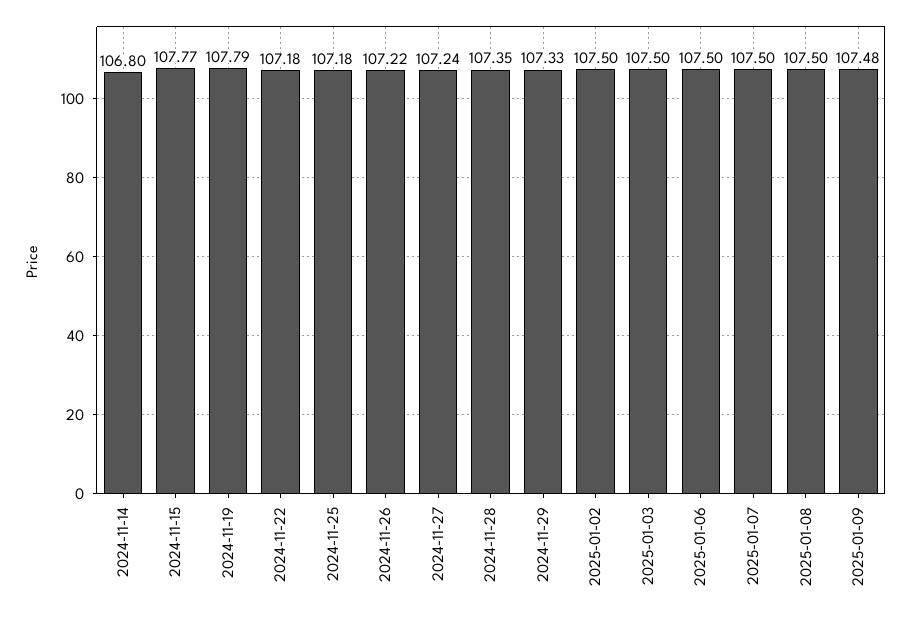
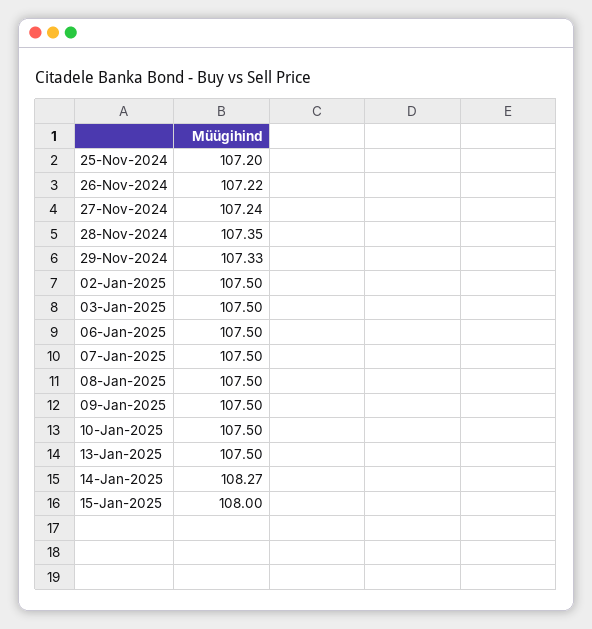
2024-11-14: 106.8 -> none
2024-11-15: 107.77 -> none
2024-11-19: 107.79 -> none
2024-11-22: 107.18 -> none
2024-11-25: 107.18 -> 107.2
2025-01-09: 107.48 -> 107.5
10-Jan-2025: none -> 107.5
13-Jan-2025: none -> 107.5
14-Jan-2025: none -> 108.27
15-Jan-2025: none -> 108

